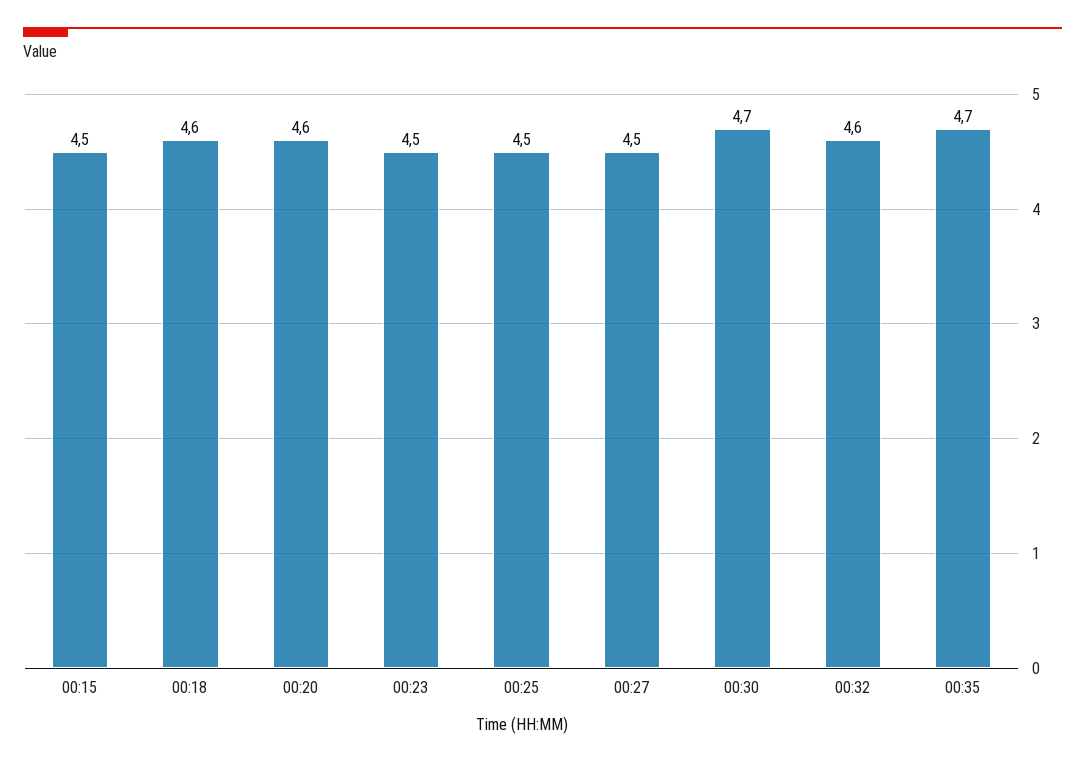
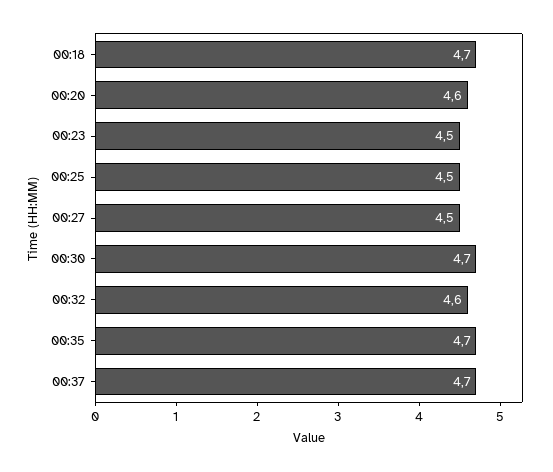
00:15: 4.5 -> none
00:18: 4.6 -> 4.7
00:37: none -> 4.7

